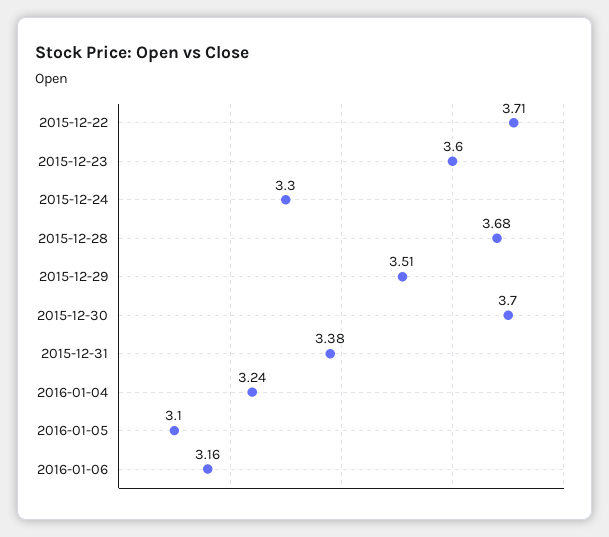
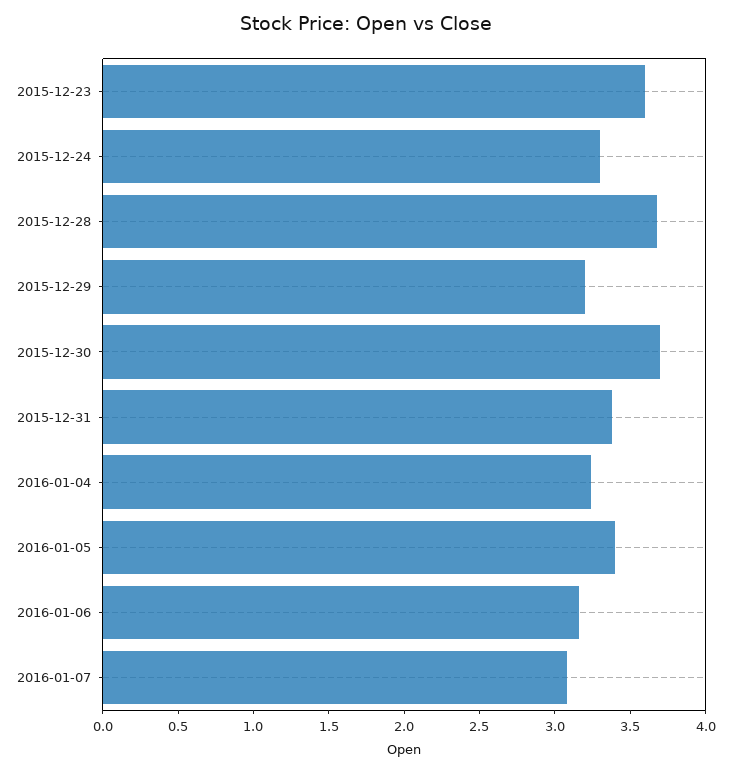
2015-12-22: 3.71 -> none
2015-12-29: 3.51 -> 3.2
2016-01-05: 3.1 -> 3.4
2016-01-07: none -> 3.1

